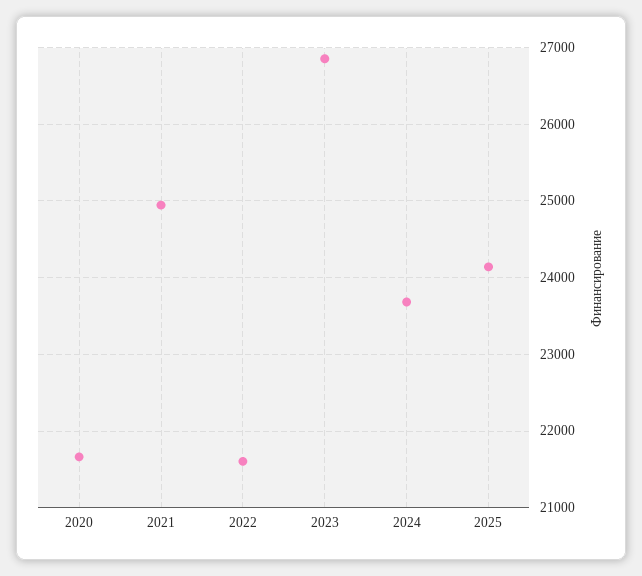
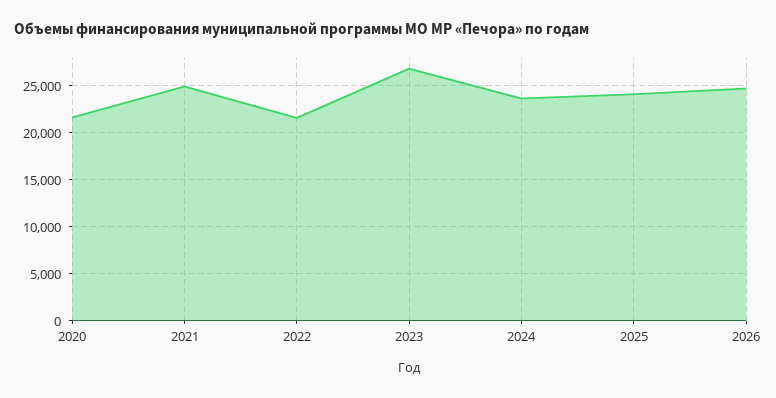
2026: none -> 25000

